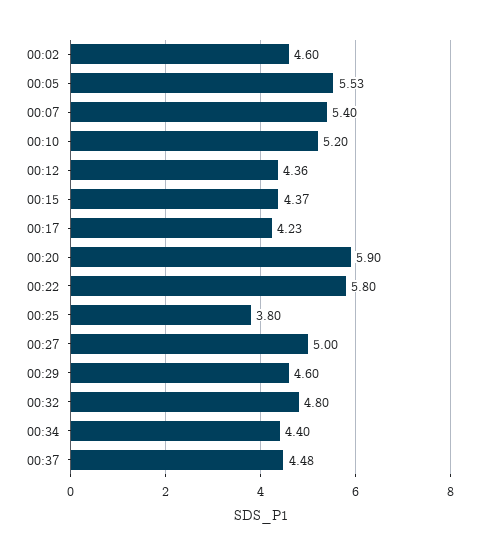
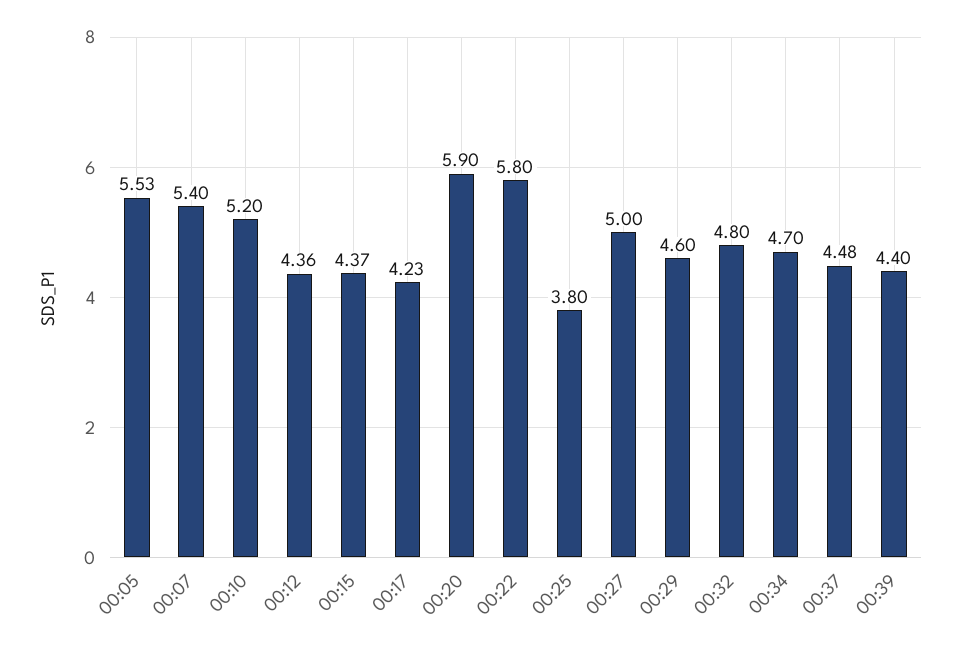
00:02: 4.6 -> none
00:34: 4.4 -> 4.7
00:39: none -> 4.4

